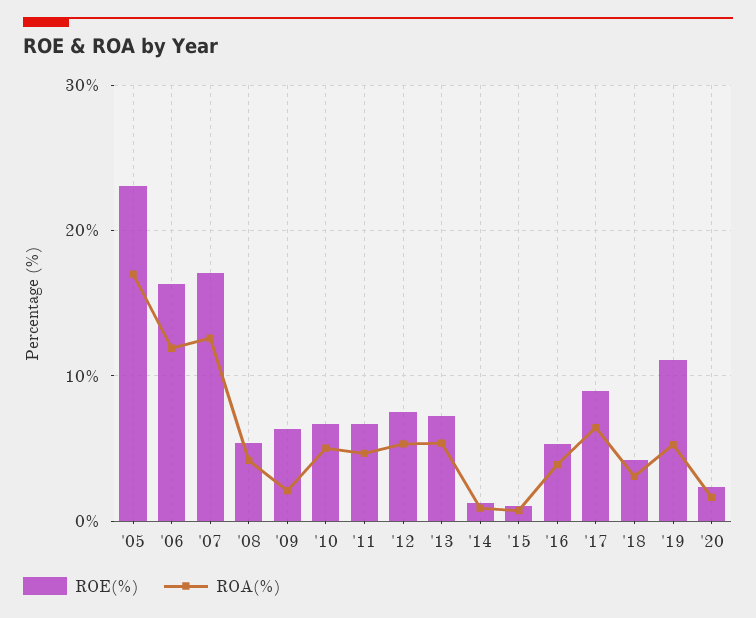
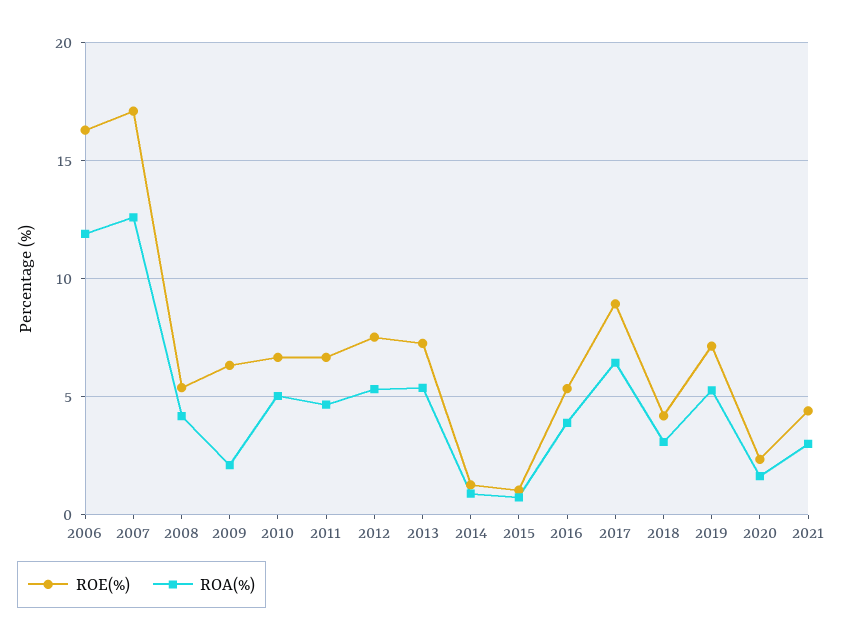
ROE(%), '05: 23 -> none
ROA(%), '05: 17 -> none
ROE(%), '19: 11 -> 7
ROE(%), 2021: none -> 4.5
ROA(%), 2021: none -> 3

